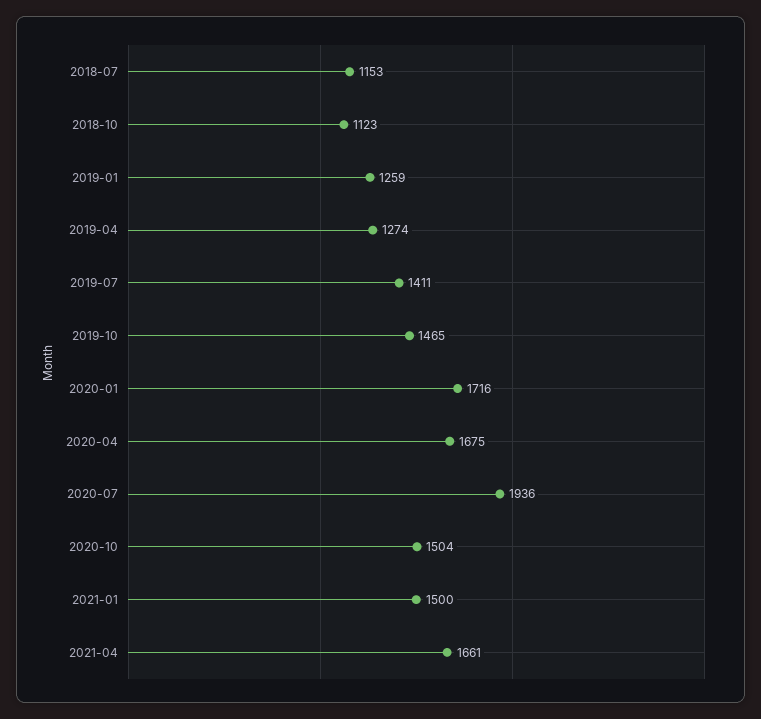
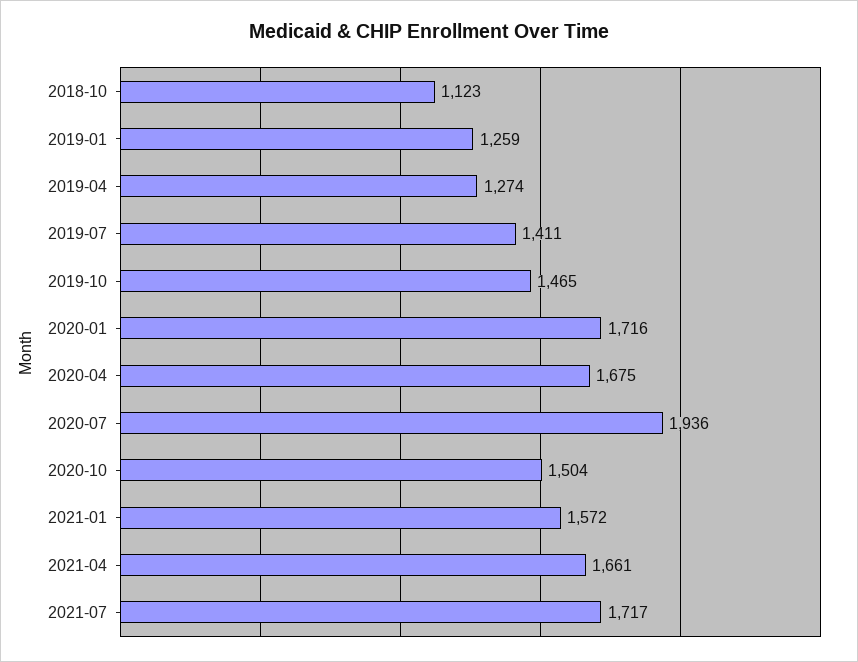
2018-07: 1153 -> none
2021-01: 1500 -> 1572
2021-07: none -> 1717

